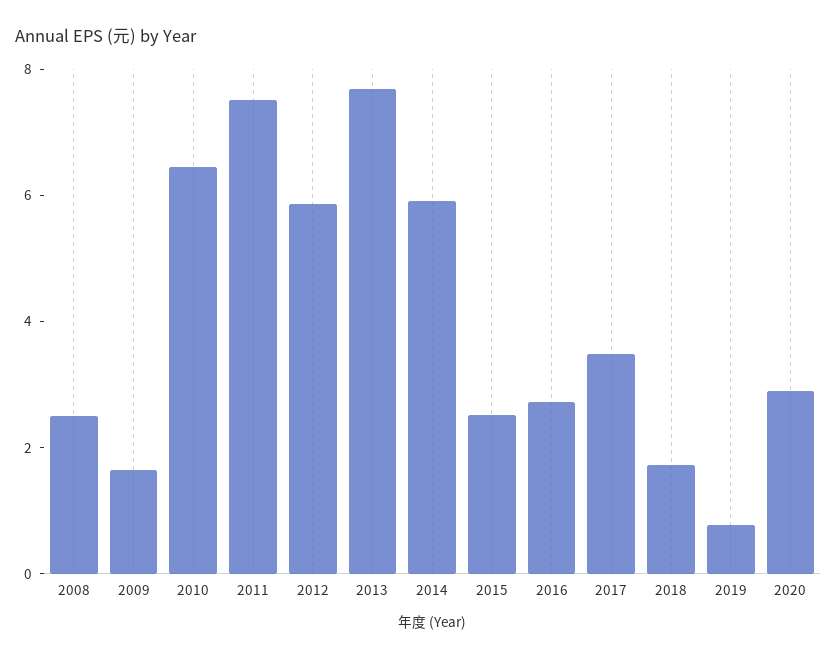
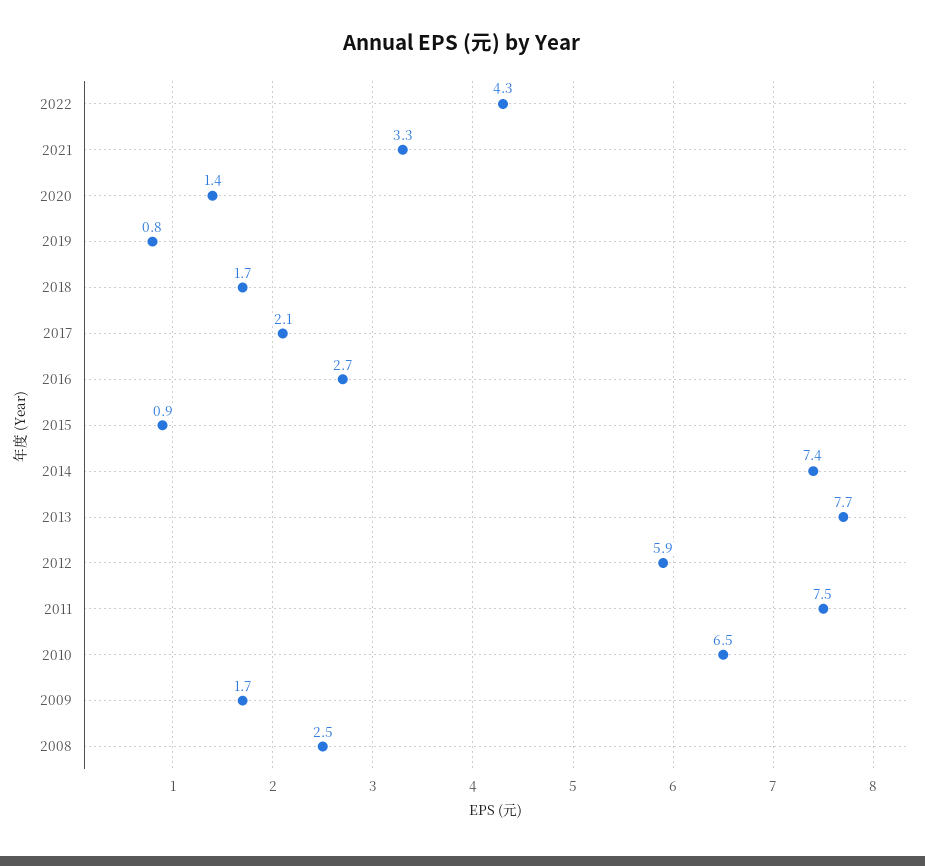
2014: 6 -> 7.4
2015: 2.5 -> 0.9
2017: 3.5 -> 2.1
2020: 3 -> 1.4
2022: none -> 4.3
2021: none -> 3.3

